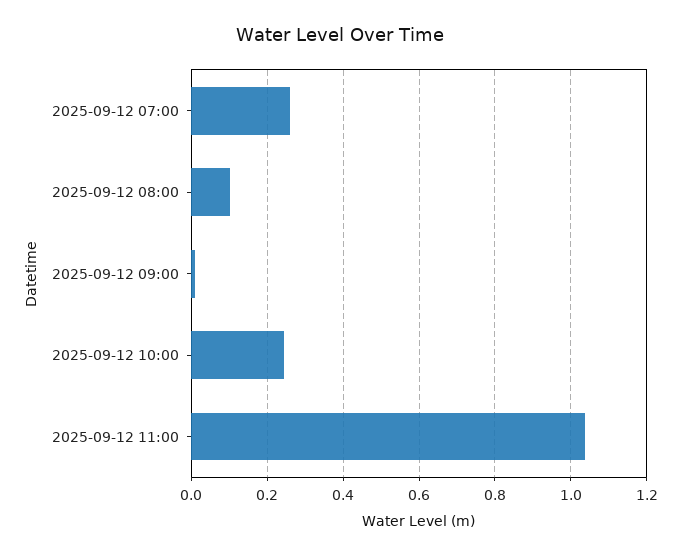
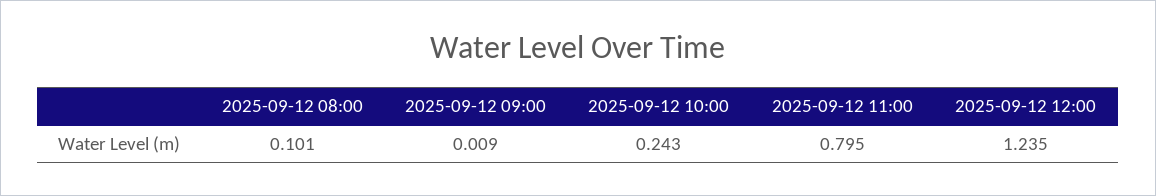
2025-09-12 07:00: 0.26 -> none
2025-09-12 11:00: 1.04 -> 0.795
2025-09-12 12:00: none -> 1.235

